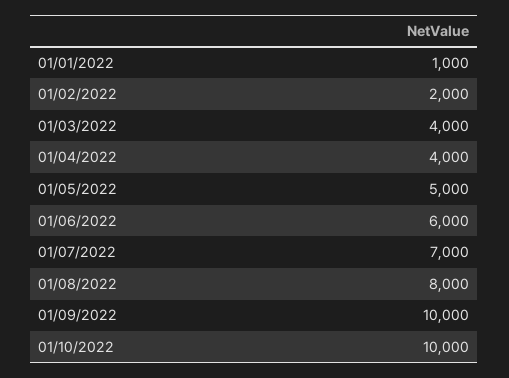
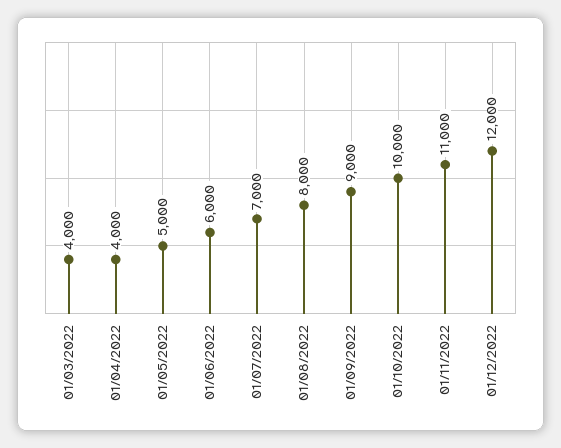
01/01/2022: 1000 -> none
01/02/2022: 2000 -> none
01/09/2022: 10000 -> 9000
01/11/2022: none -> 11000
01/12/2022: none -> 12000

